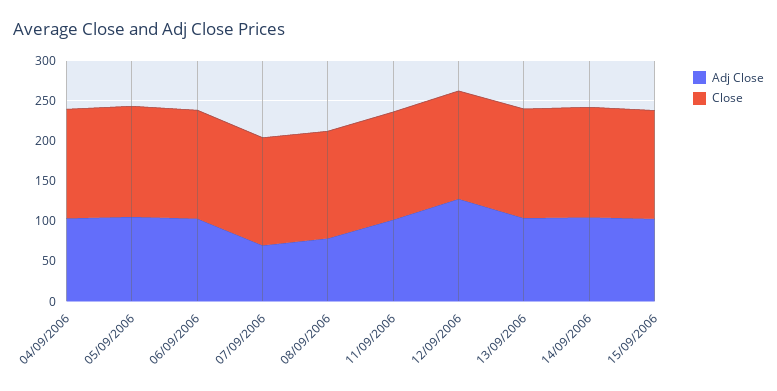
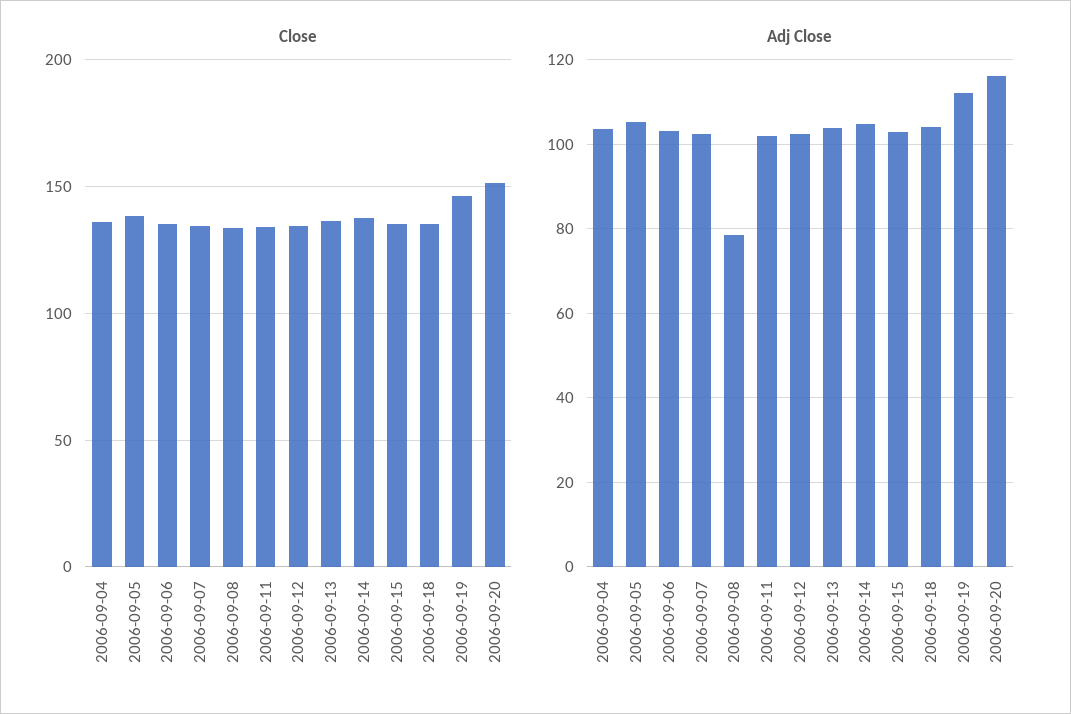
Adj Close, 07/09/2006: 70 -> 102
Adj Close, 12/09/2006: 130 -> 102
Close, 2006-09-18: none -> 135
Close, 2006-09-19: none -> 145
Close, 2006-09-20: none -> 150
Adj Close, 2006-09-18: none -> 104
Adj Close, 2006-09-19: none -> 112
Adj Close, 2006-09-20: none -> 116

